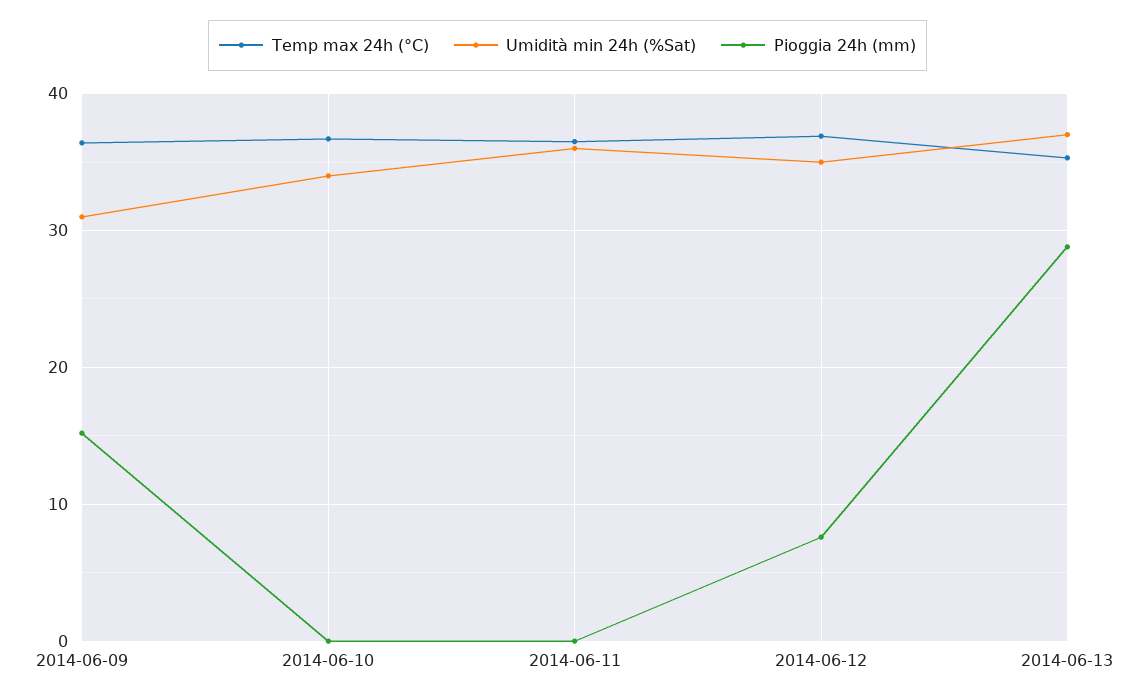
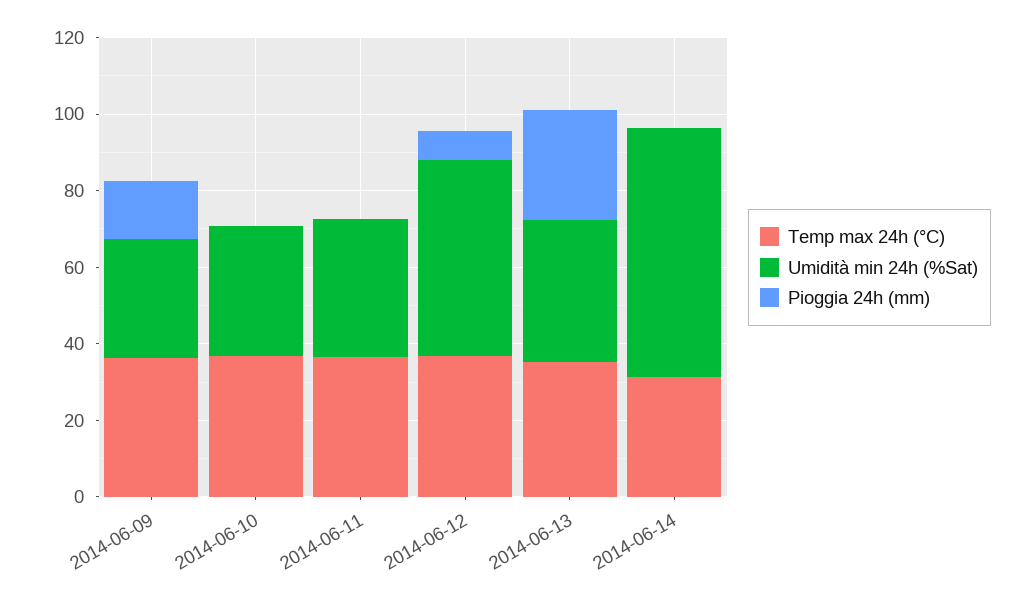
Umidità min 24h (%Sat), 2014-06-12: 35 -> 50
Temp max 24h (°C), 2014-06-14: none -> 30
Umidità min 24h (%Sat), 2014-06-14: none -> 65
Pioggia 24h (mm), 2014-06-14: none -> 0

